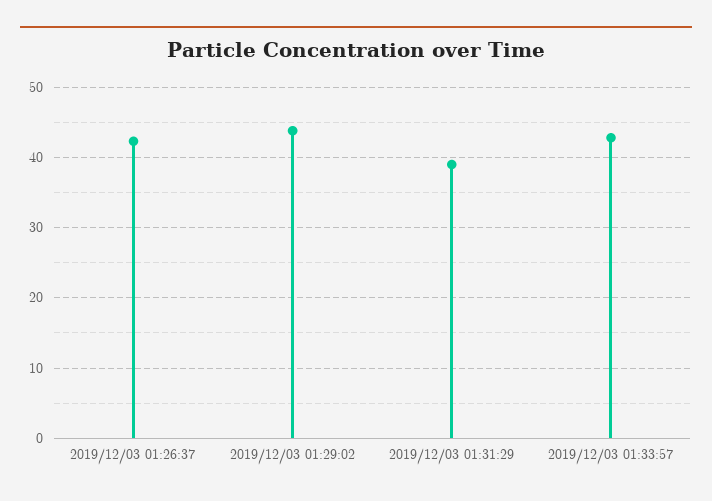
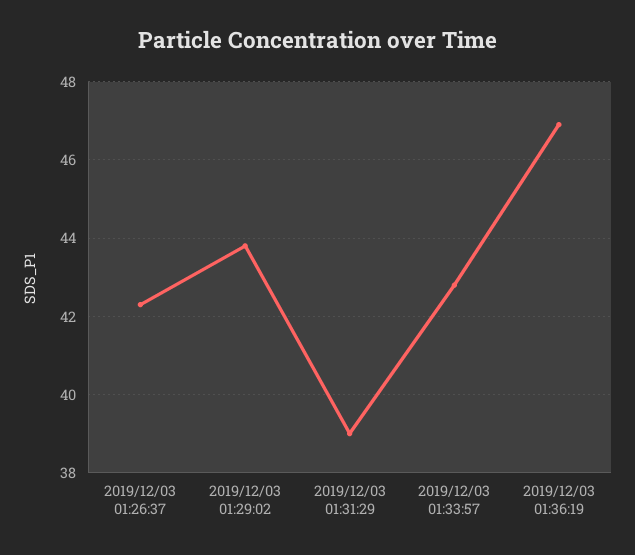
2019/12/03 01:36:19: none -> 47

